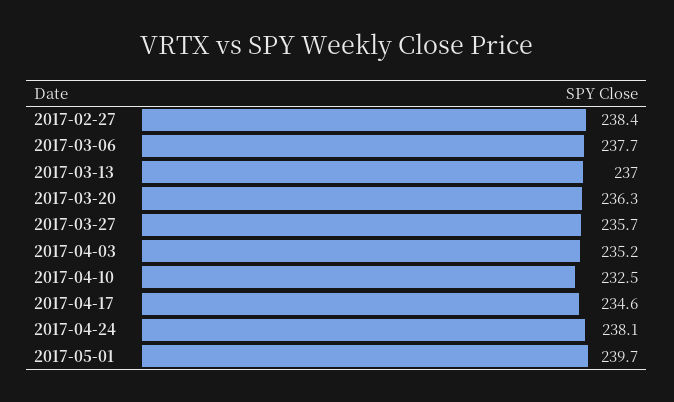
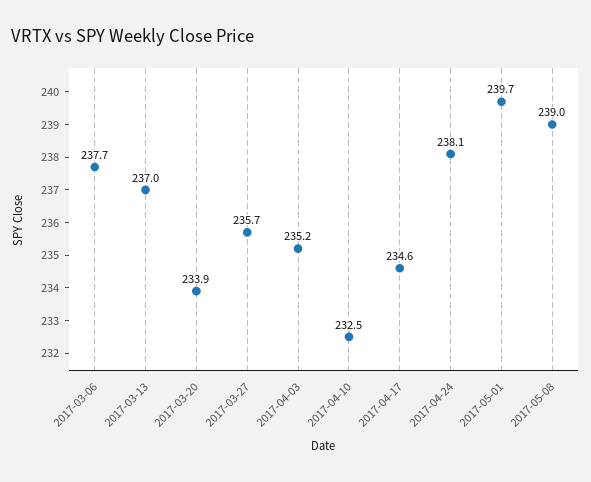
2017-02-27: 238.4 -> none
2017-03-20: 236.3 -> 233.9
2017-05-08: none -> 239

